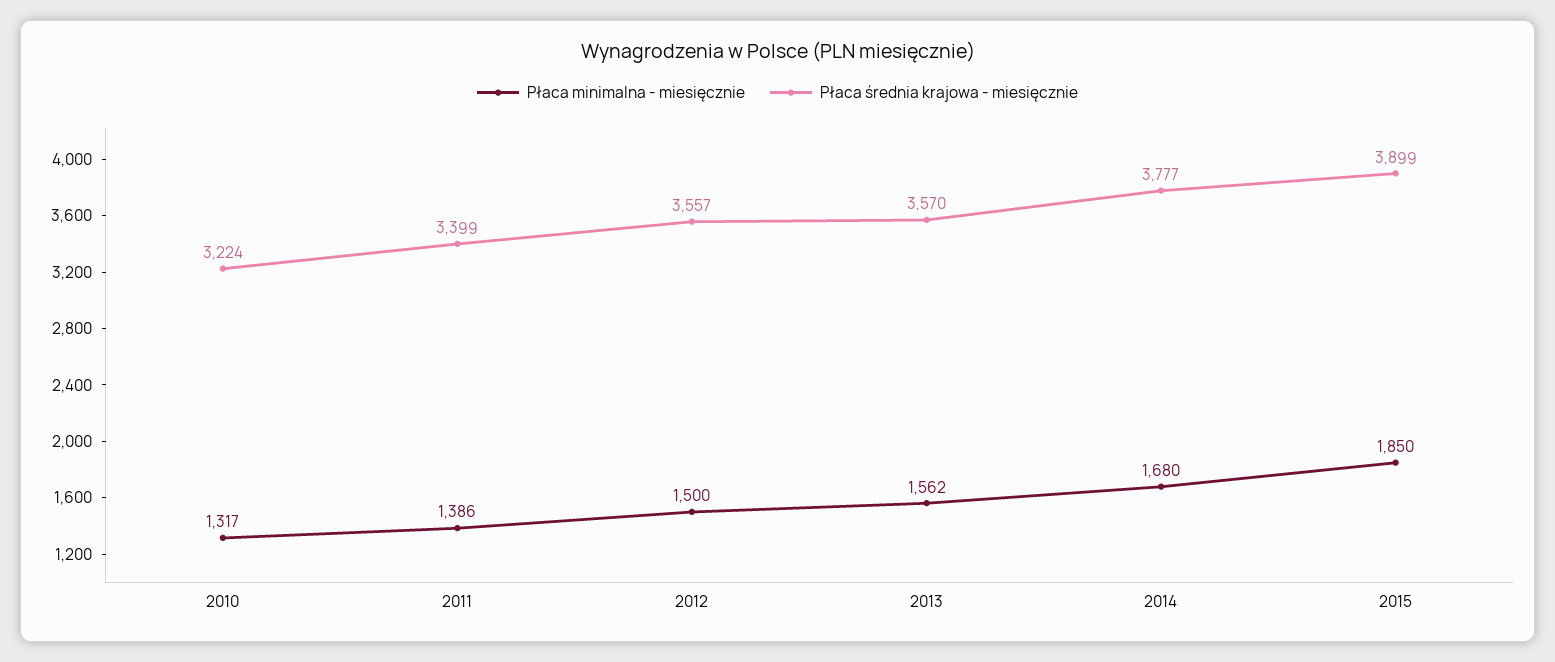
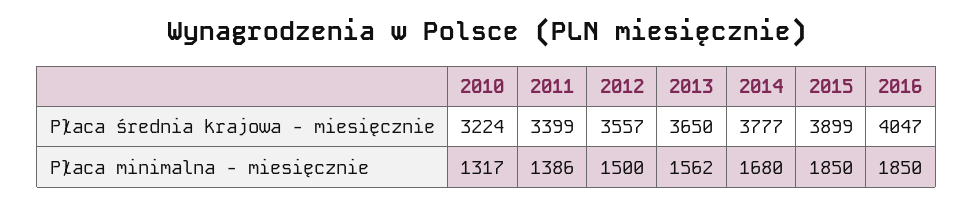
Płaca średnia krajowa - miesięcznie, 2013: 3570 -> 3650
Płaca średnia krajowa - miesięcznie, 2016: none -> 4047
Płaca minimalna - miesięcznie, 2016: none -> 1850

